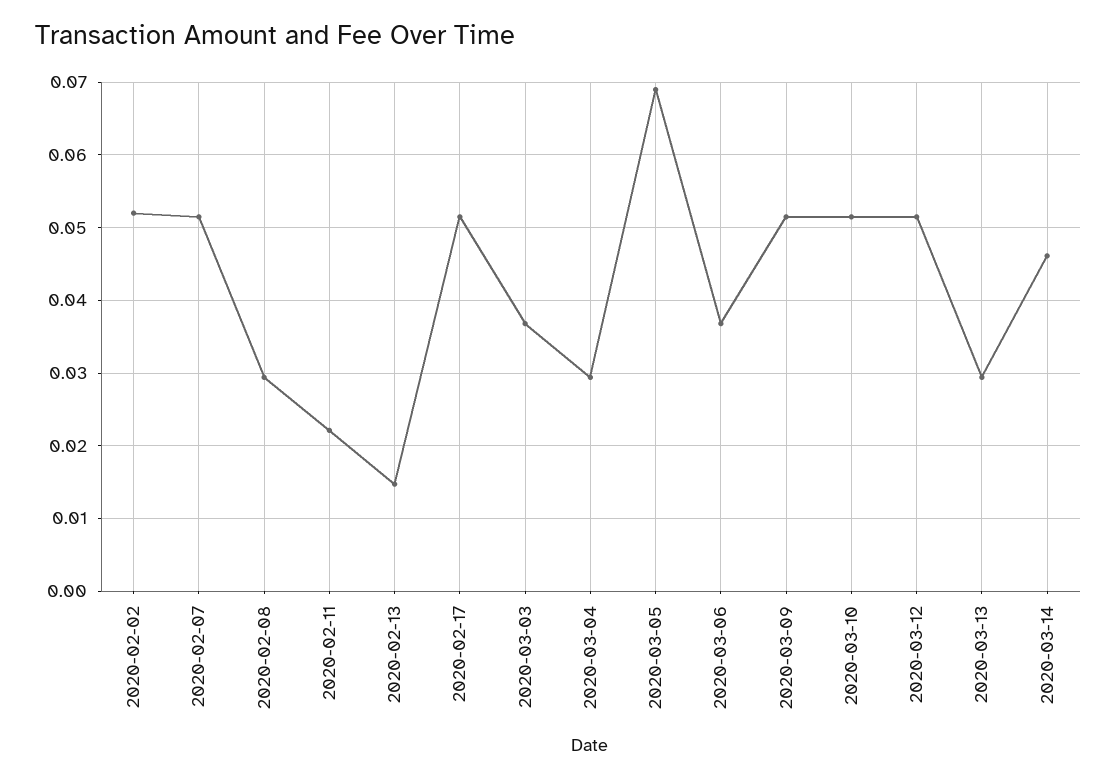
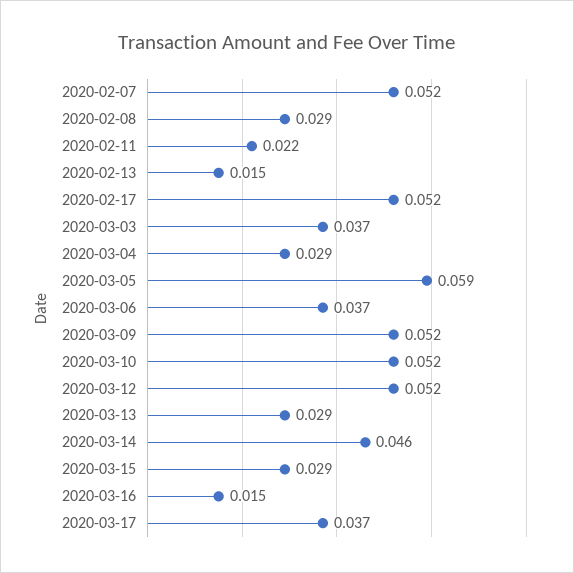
2020-02-02: 0.052 -> none
2020-03-05: 0.069 -> 0.059
2020-03-15: none -> 0.029
2020-03-16: none -> 0.015
2020-03-17: none -> 0.037

